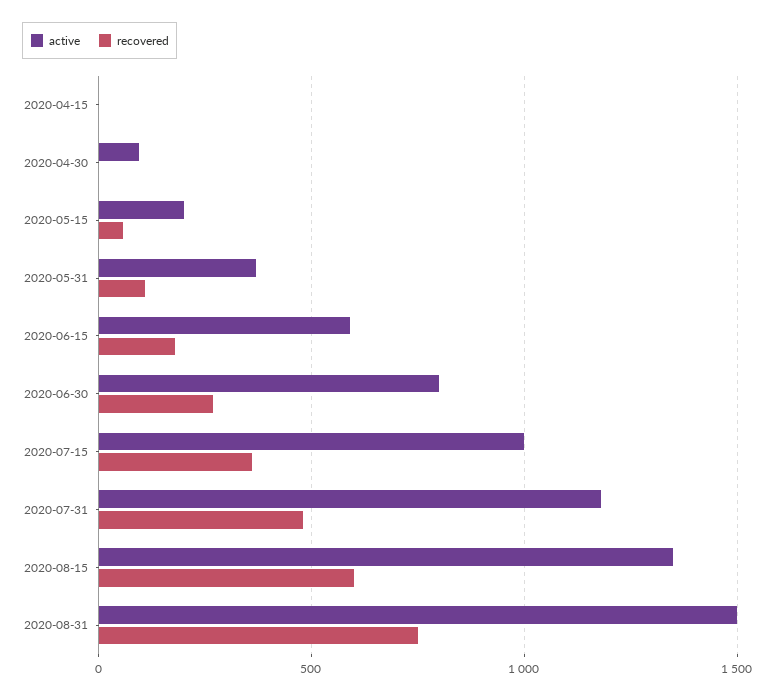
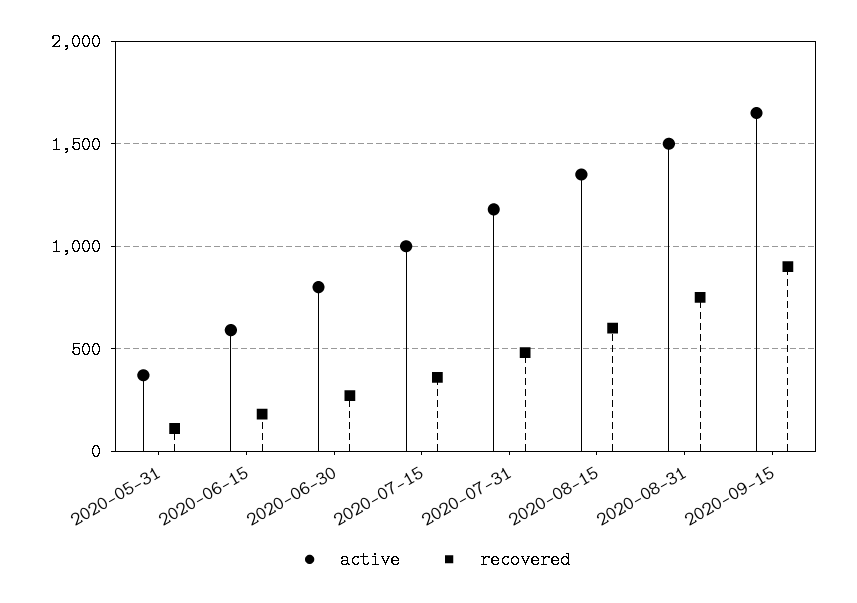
active, 2020-04-15: 0 -> none
recovered, 2020-04-15: 0 -> none
active, 2020-04-30: 100 -> none
recovered, 2020-04-30: 0 -> none
active, 2020-05-15: 200 -> none
recovered, 2020-05-15: 50 -> none
active, 2020-09-15: none -> 1650
recovered, 2020-09-15: none -> 900

